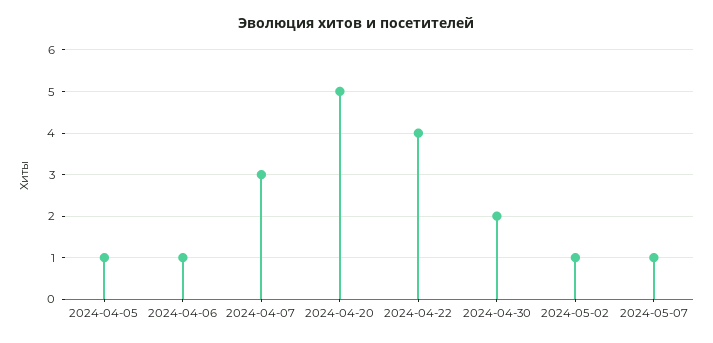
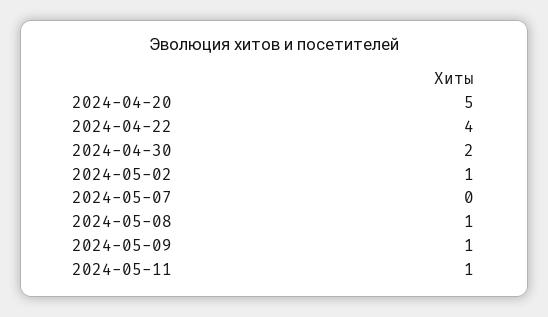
2024-04-05: 1 -> none
2024-04-06: 1 -> none
2024-04-07: 3 -> none
2024-05-07: 1 -> 0
2024-05-08: none -> 1
2024-05-09: none -> 1
2024-05-11: none -> 1

